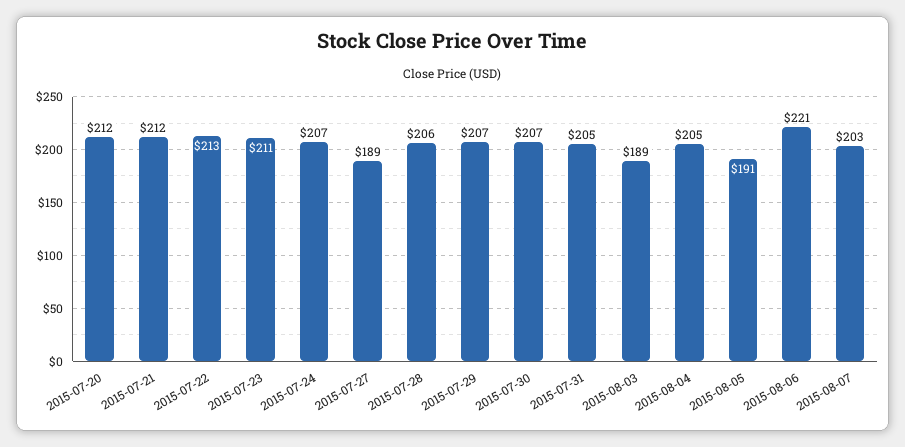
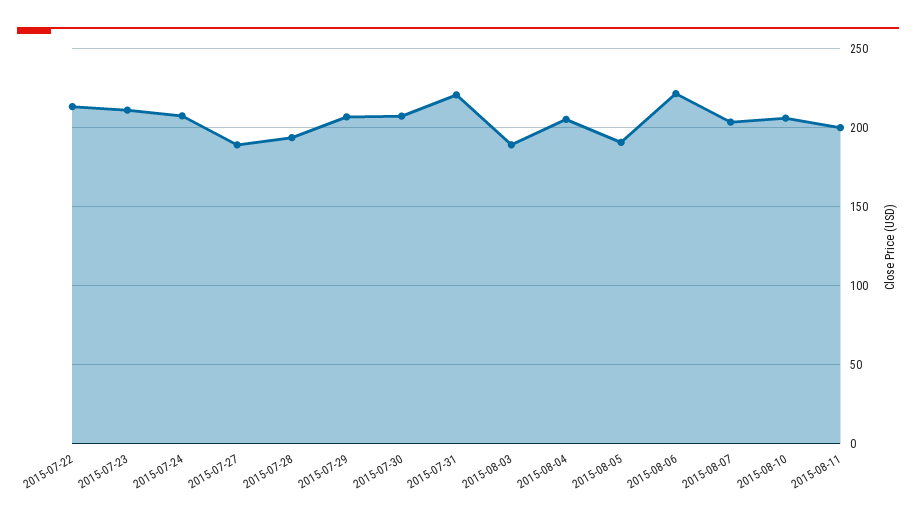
2015-07-20: 212 -> none
2015-07-21: 212 -> none
2015-07-28: 206 -> 195
2015-07-31: 205 -> 220
2015-08-10: none -> 205
2015-08-11: none -> 200

